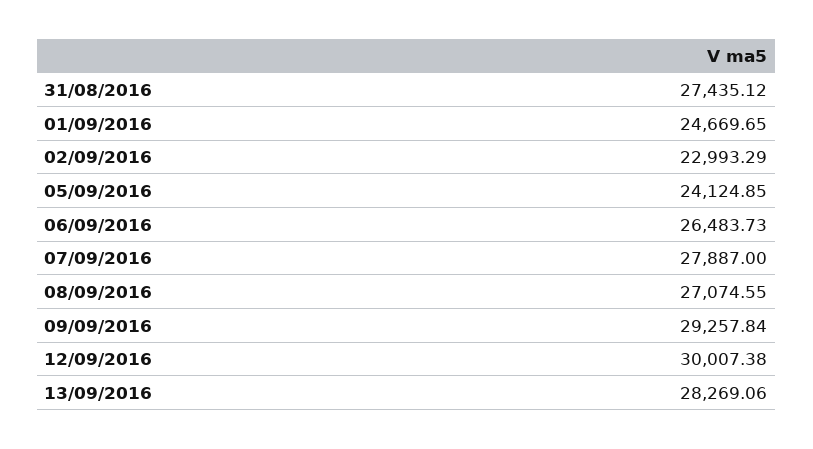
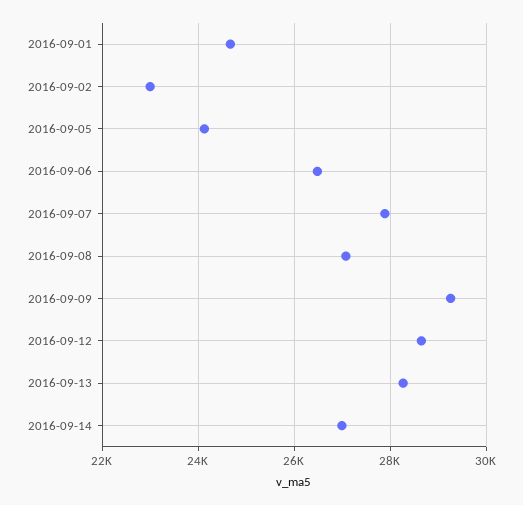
31/08/2016: 27435.12 -> none
12/09/2016: 30007.38 -> 28600
2016-09-14: none -> 27000

